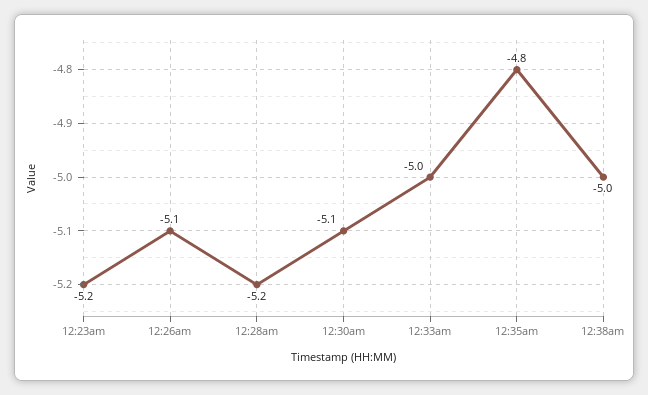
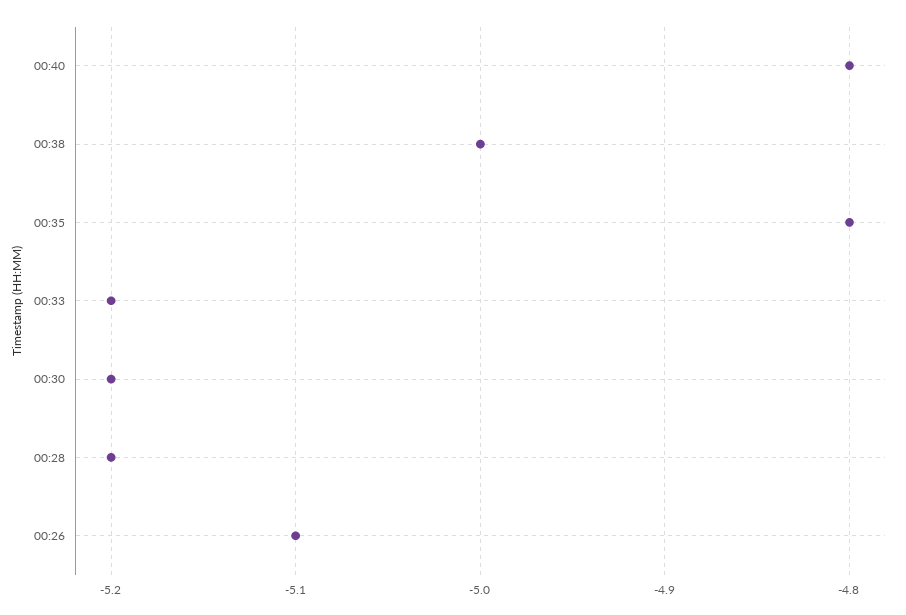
12:23am: -5.2 -> none
12:30am: -5.1 -> -5.2
12:33am: -5 -> -5.2
00:40: none -> -4.8

